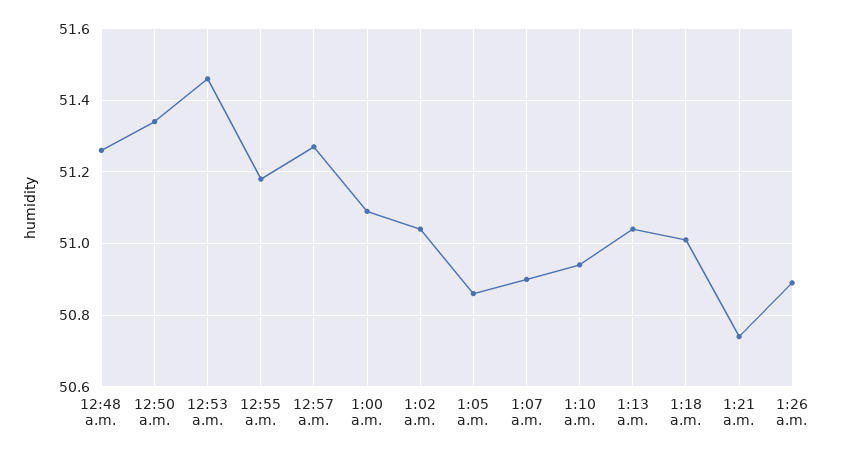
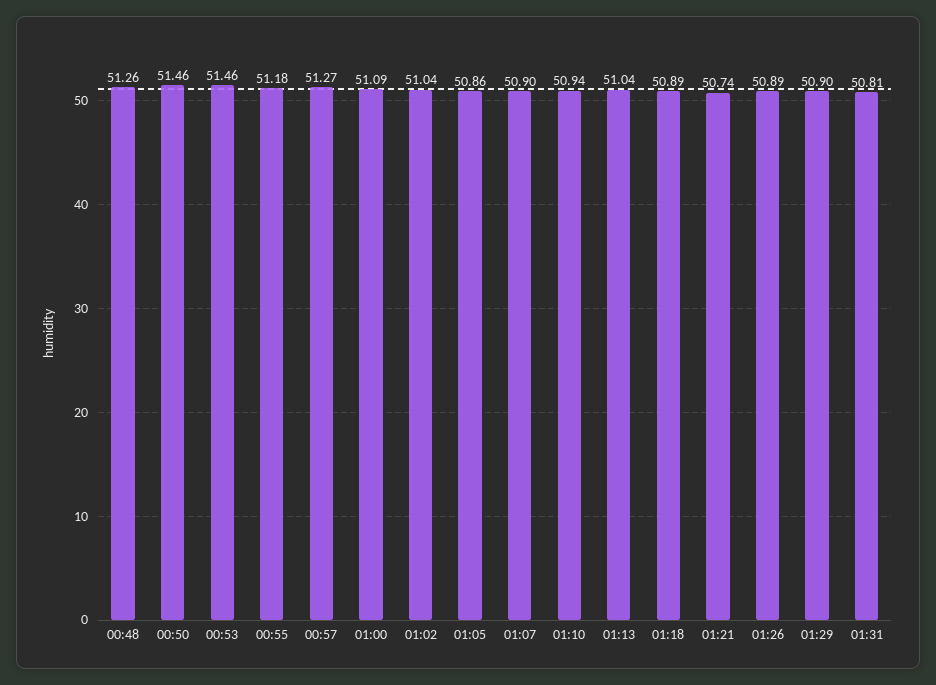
12:50 a.m.: 51.35 -> 51.46
1:18 a.m.: 51 -> 50.89
01:29: none -> 50.9
01:31: none -> 50.81

